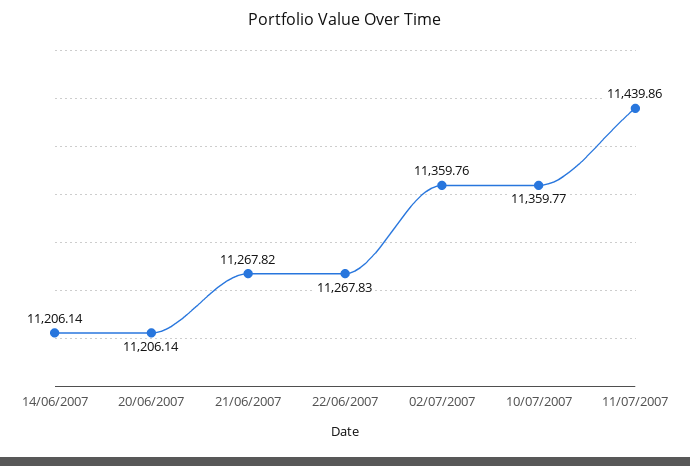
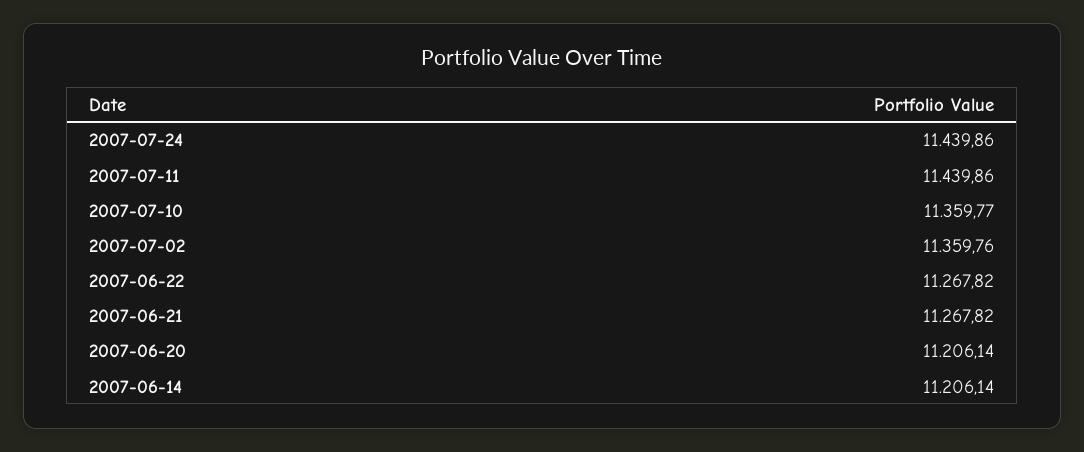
22/06/2007: 11267.83 -> 11267.82
2007-07-24: none -> 11439.86

